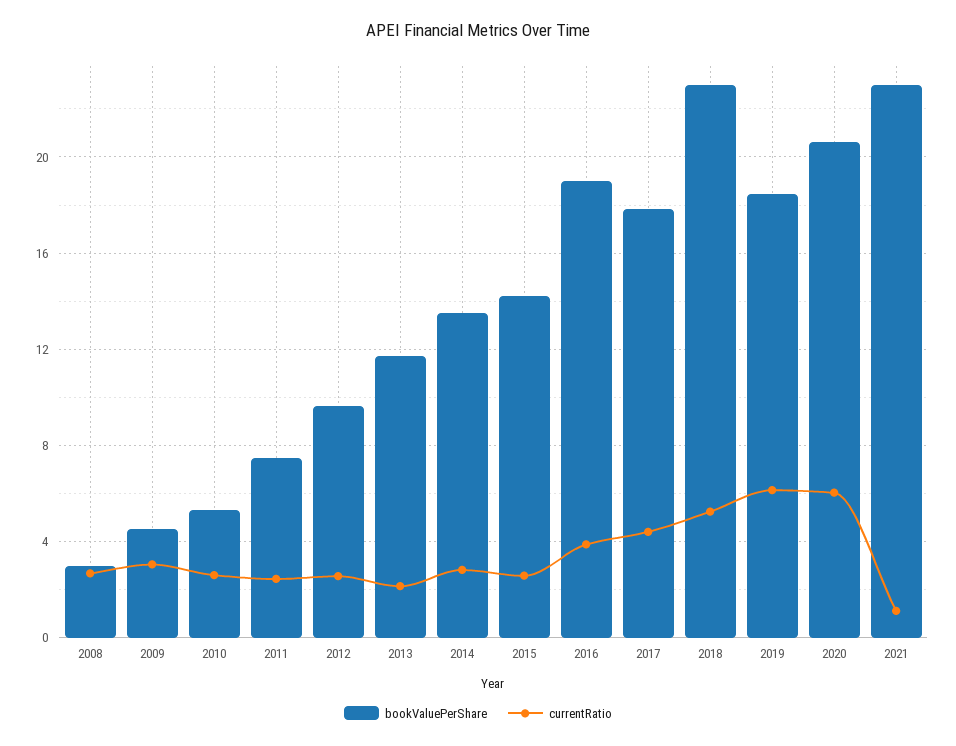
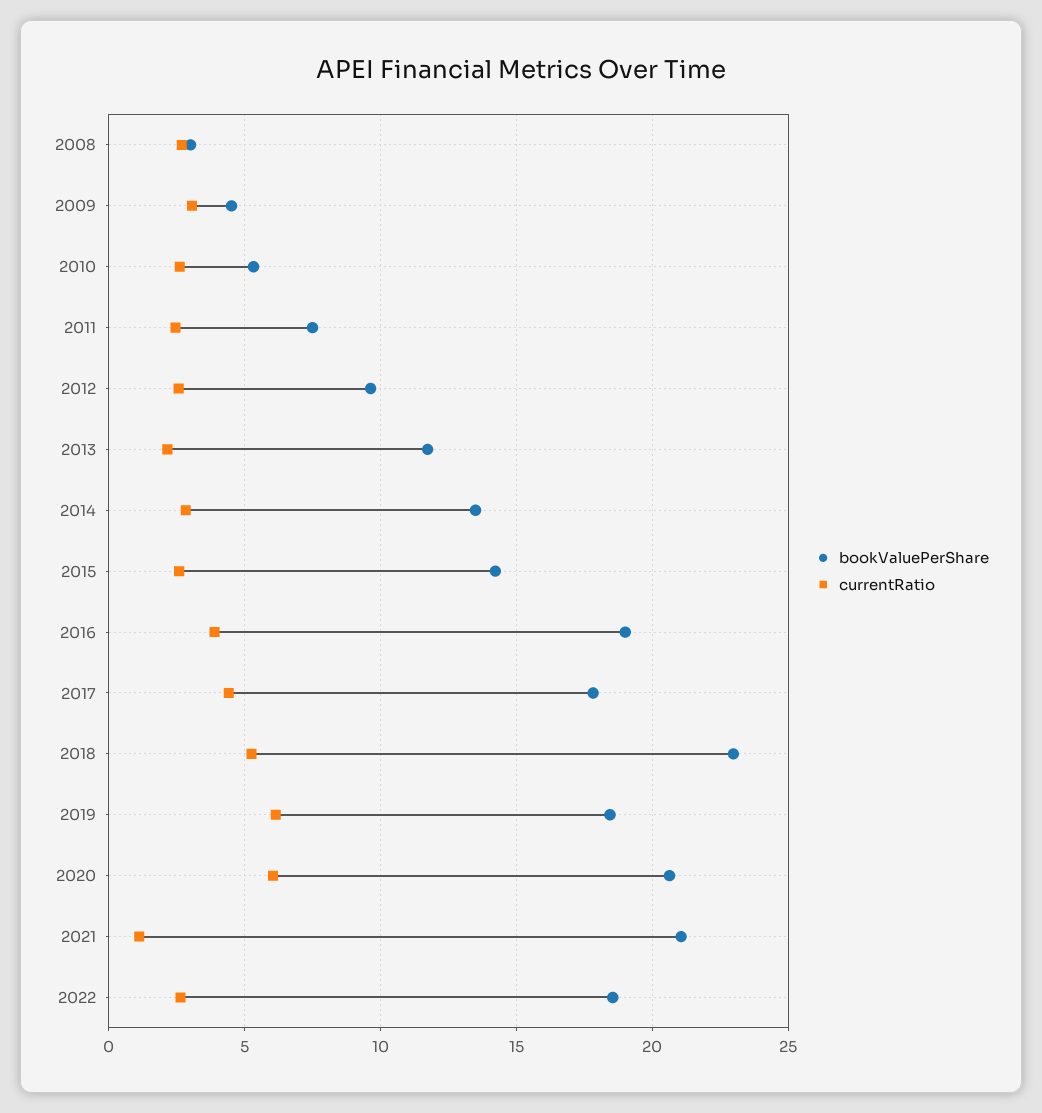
bookValuePerShare, 2021: 23 -> 21
bookValuePerShare, 2022: none -> 18.5
currentRatio, 2022: none -> 2.5

